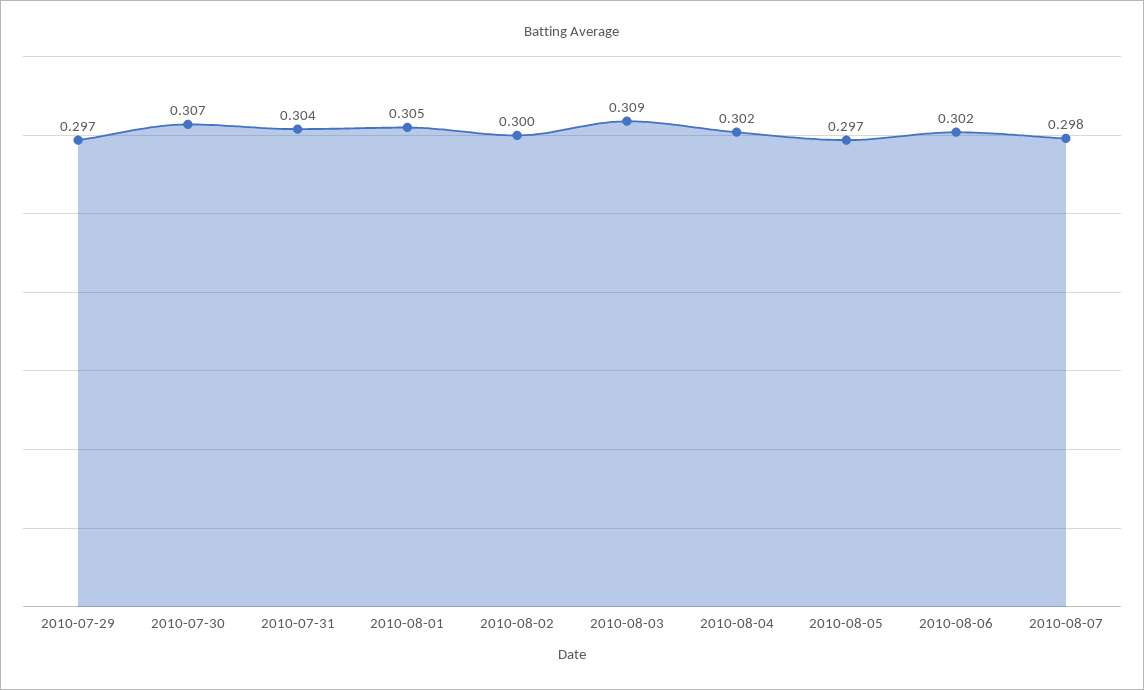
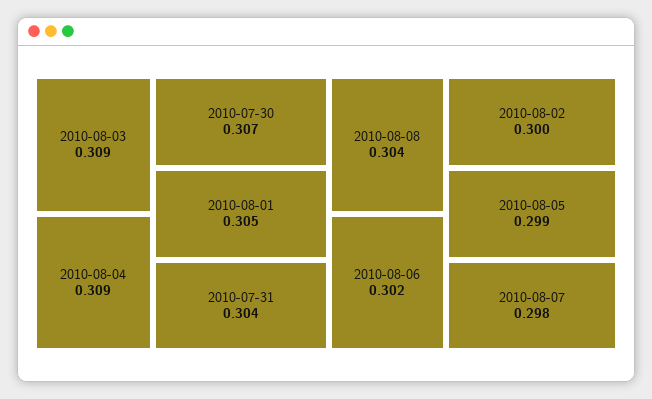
2010-07-29: 0.297 -> none
2010-08-04: 0.302 -> 0.309
2010-08-05: 0.297 -> 0.299
2010-08-08: none -> 0.304

